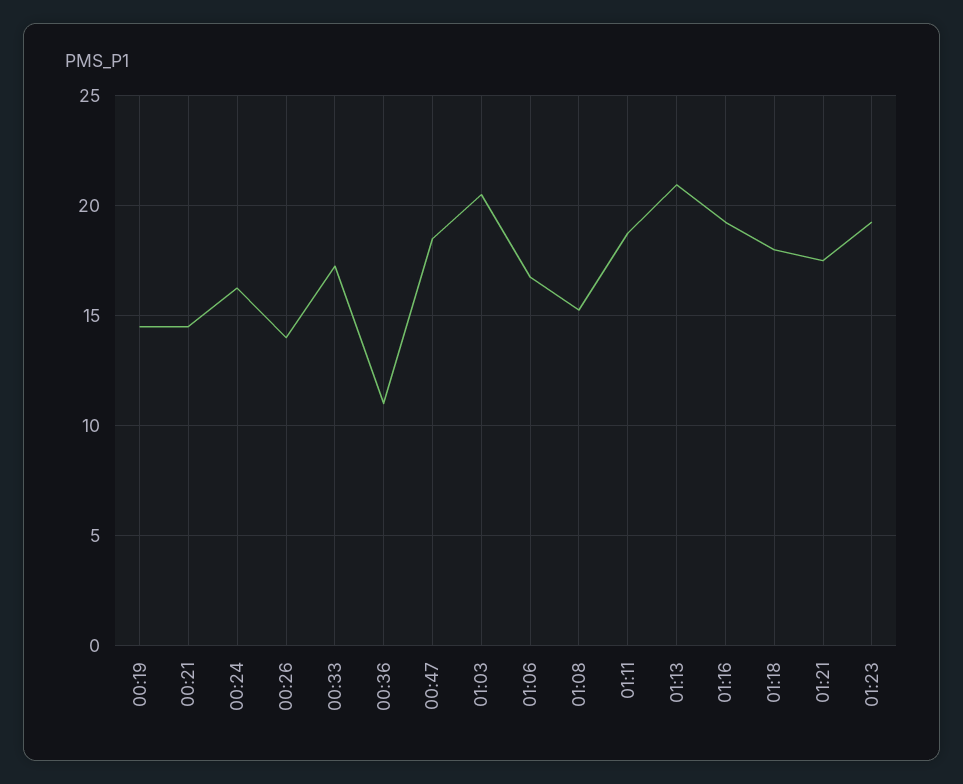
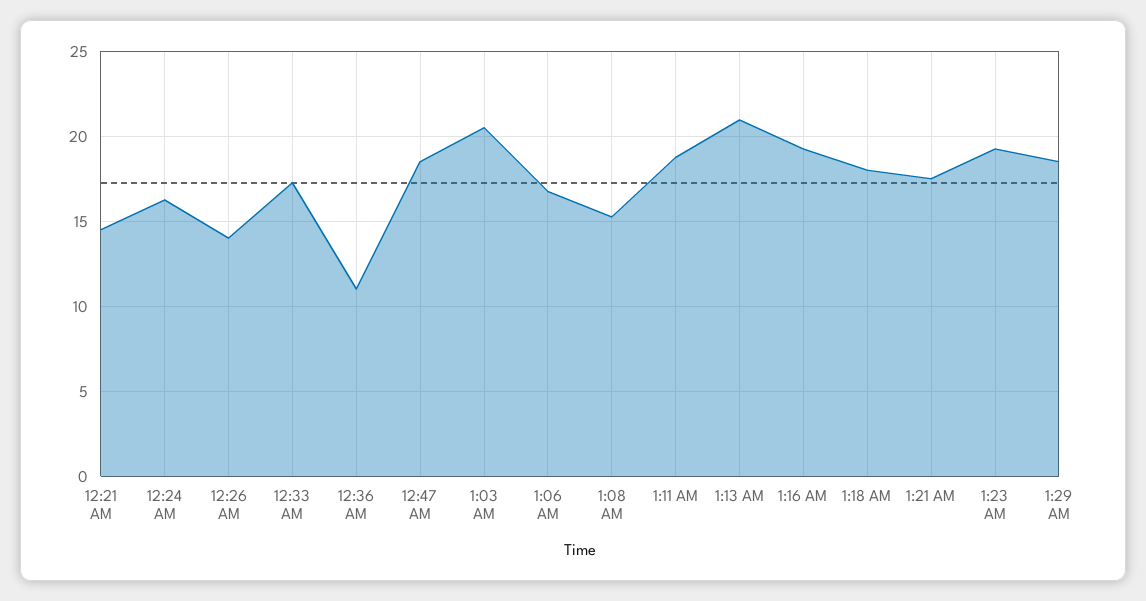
00:19: 14.5 -> none
1:29 AM: none -> 18.5

